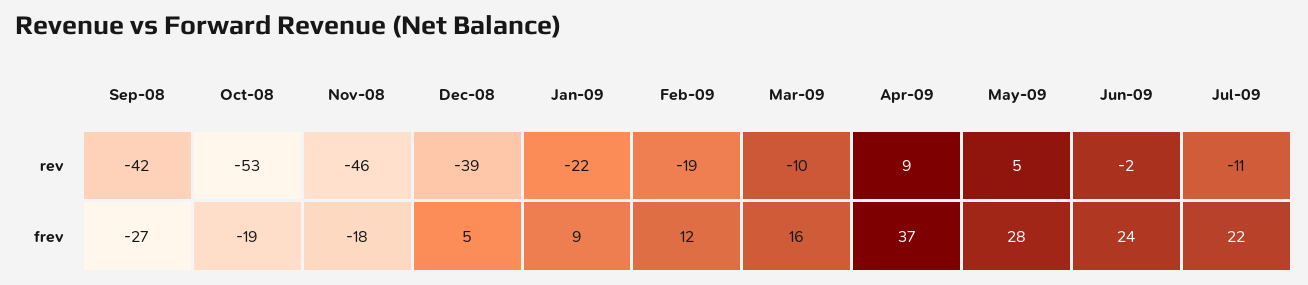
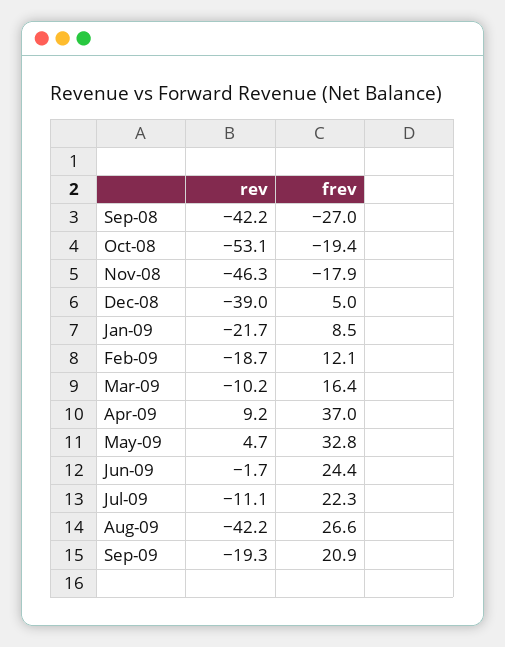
May-09, frev: 28 -> 32.8
Aug-09, rev: none -> -42.2
Aug-09, frev: none -> 26.6
Sep-09, rev: none -> -19.3
Sep-09, frev: none -> 20.9

